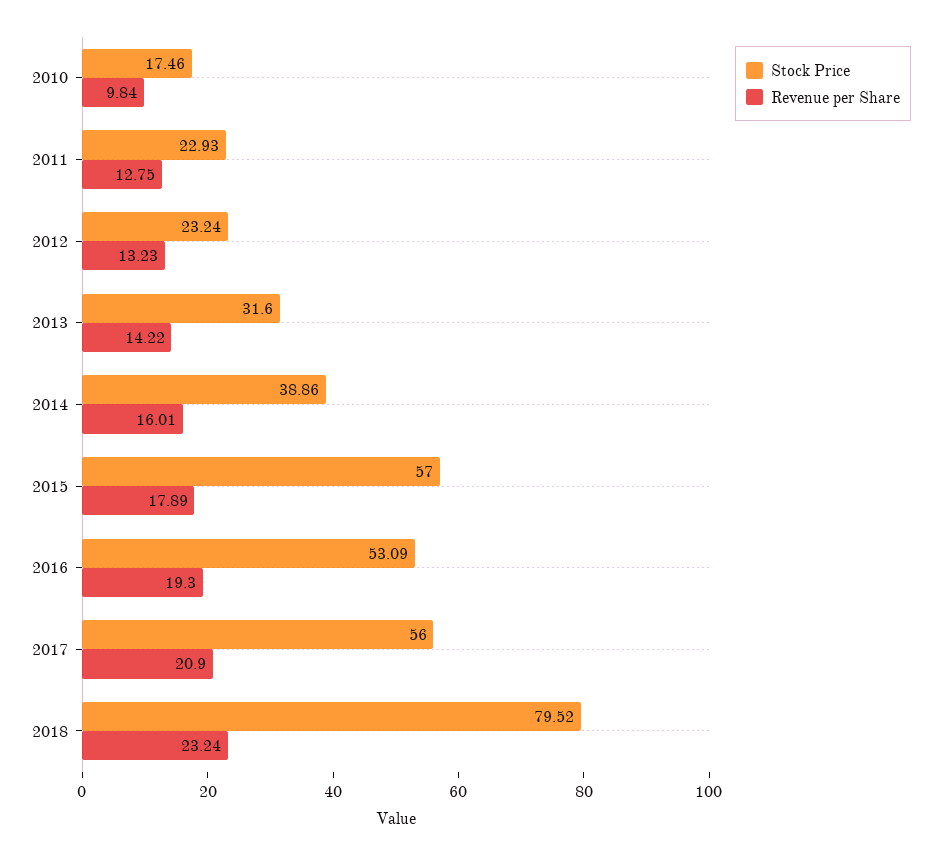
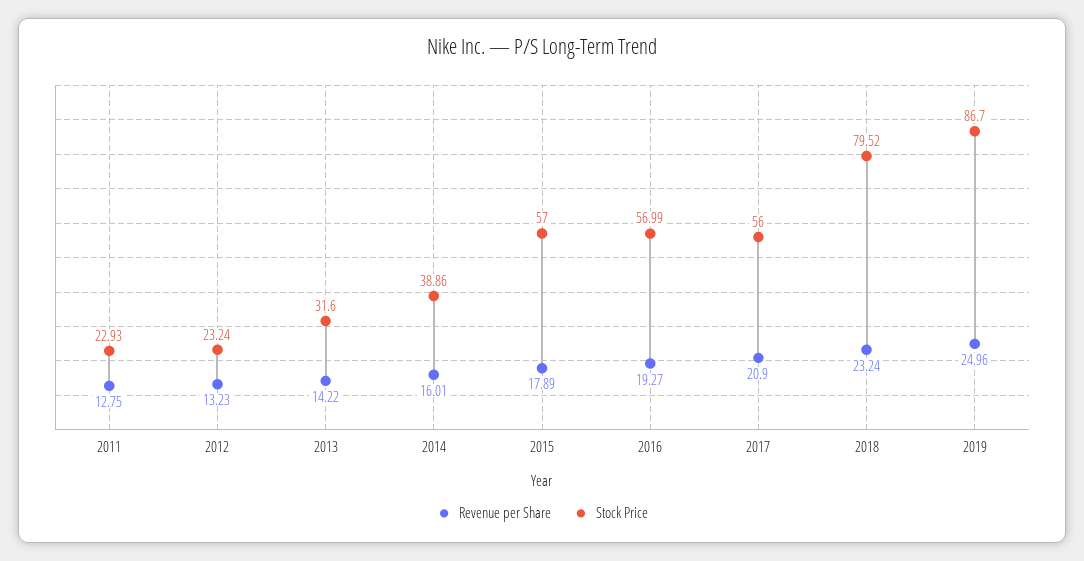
Stock Price, 2010: 17.46 -> none
Revenue per Share, 2010: 9.84 -> none
Stock Price, 2016: 53.09 -> 56.99
Revenue per Share, 2016: 19.3 -> 19.27
Revenue per Share, 2019: none -> 24.96
Stock Price, 2019: none -> 86.7

